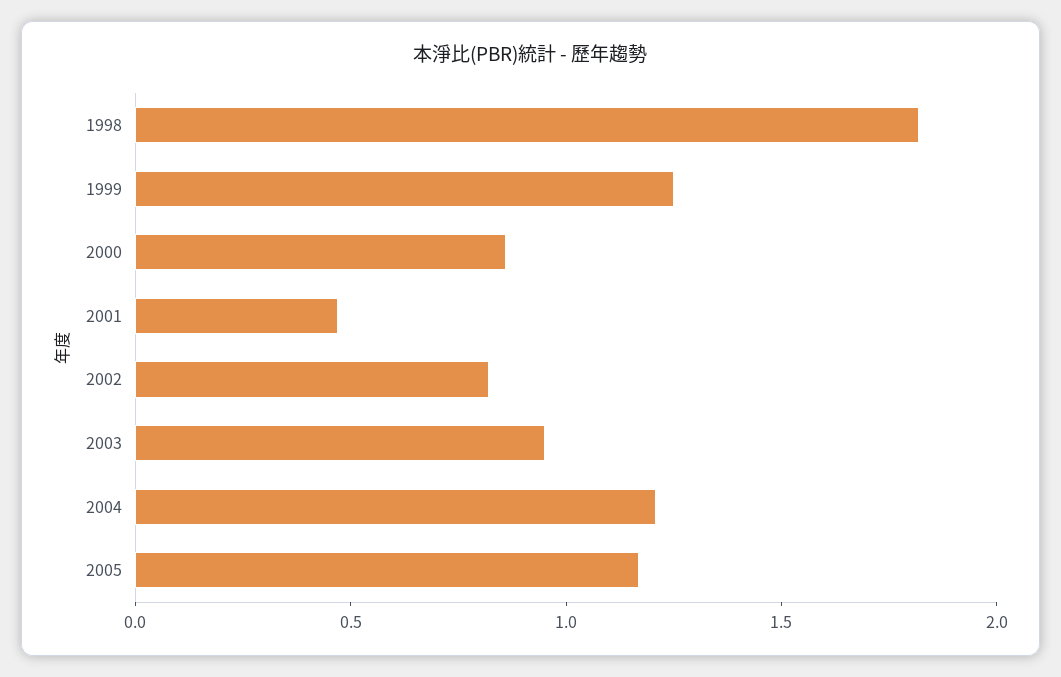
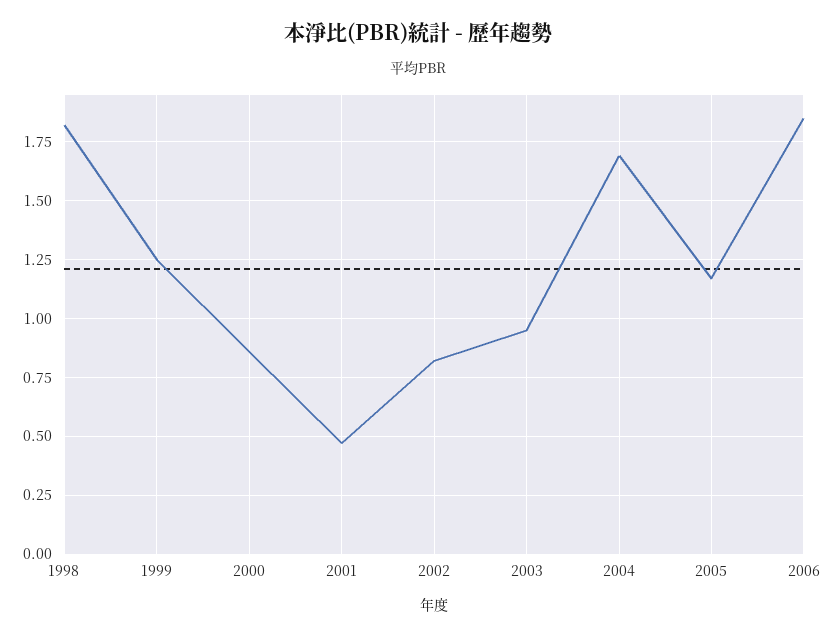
2004: 1.2 -> 1.7
2006: none -> 1.85

